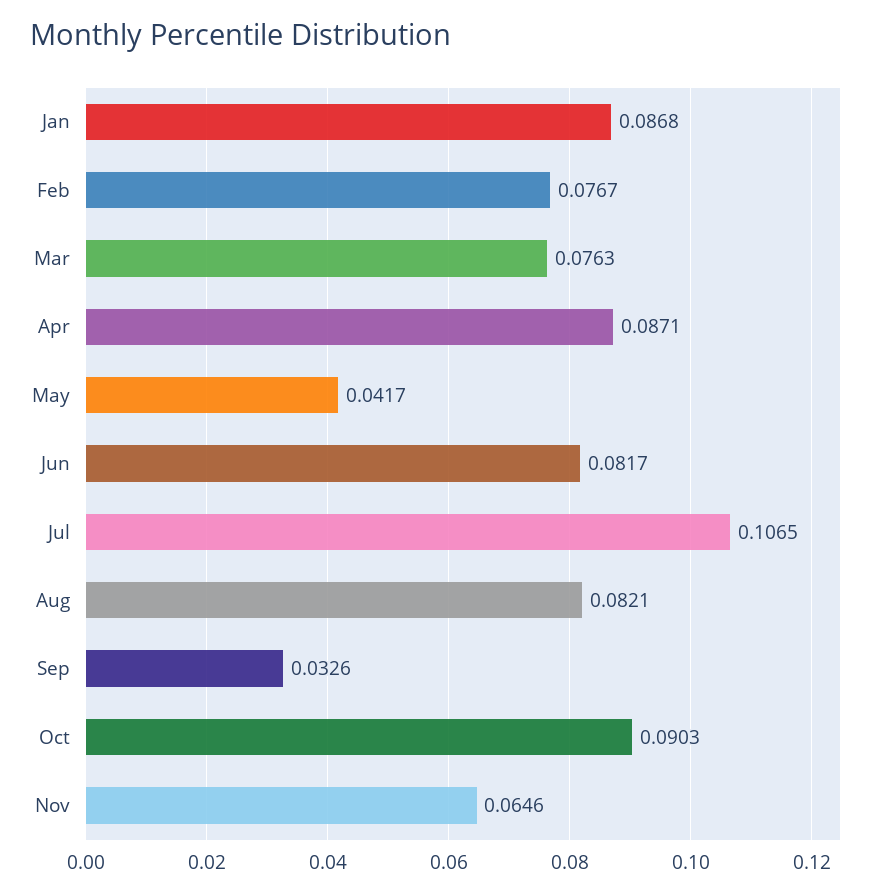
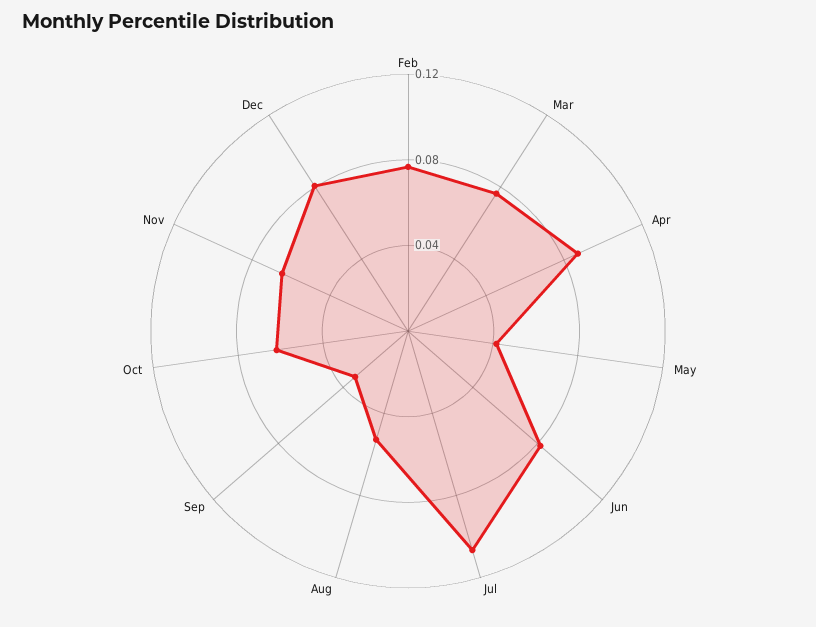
Jan: 0.0868 -> none
Aug: 0.0821 -> 0.05
Oct: 0.0903 -> 0.06
Dec: none -> 0.08

